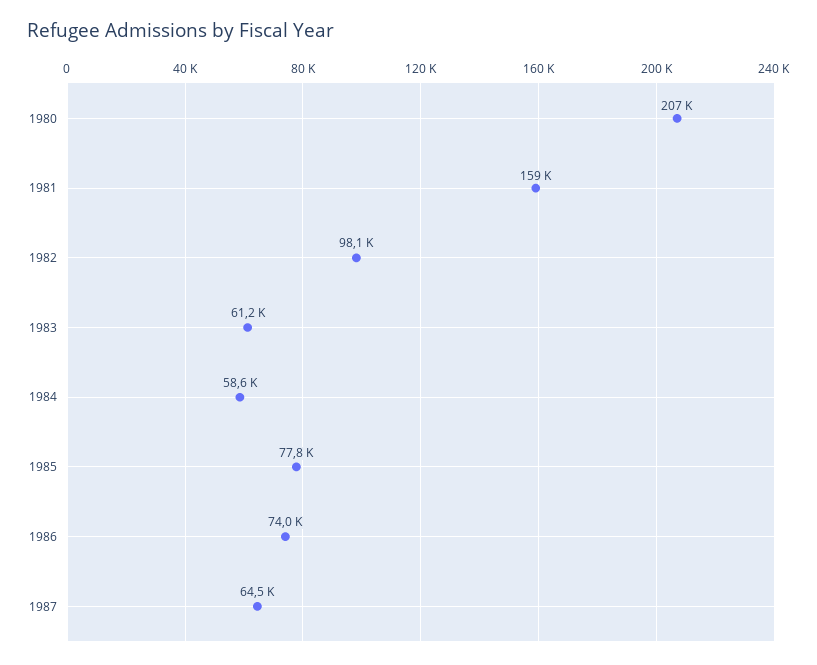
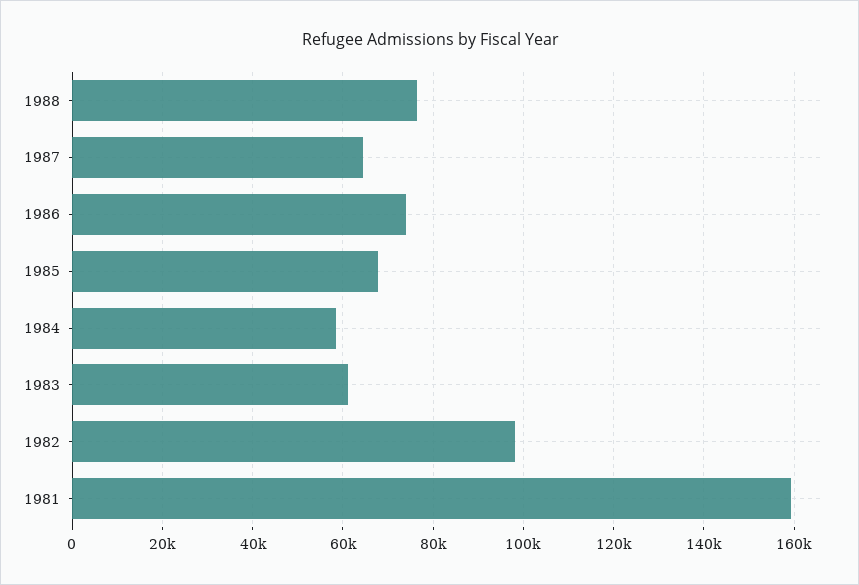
1980: 207000 -> none
1985: 77800 -> 68000
1988: none -> 76000

